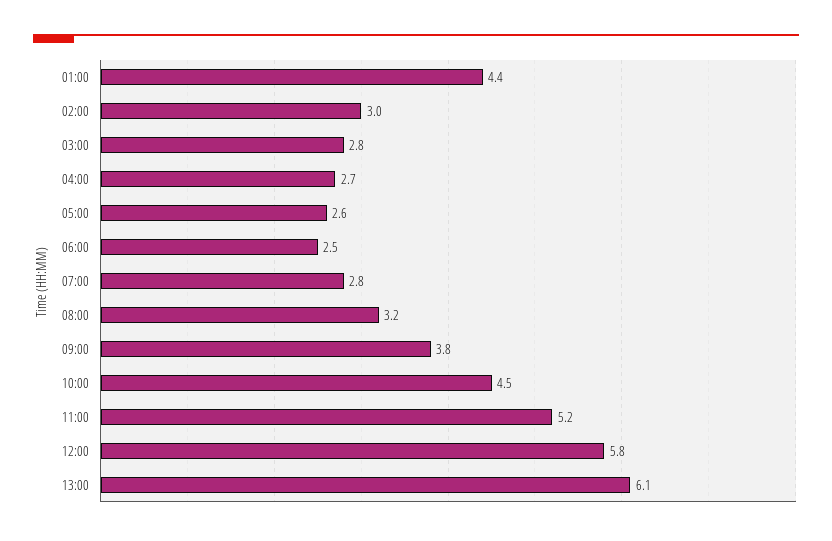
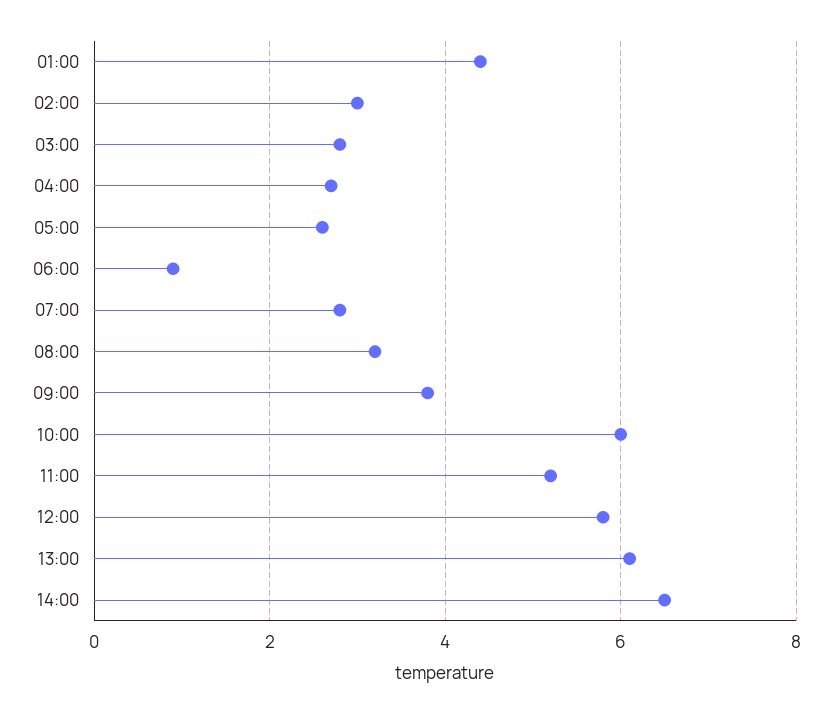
06:00: 2.5 -> 1
10:00: 4.5 -> 6
14:00: none -> 6.5

